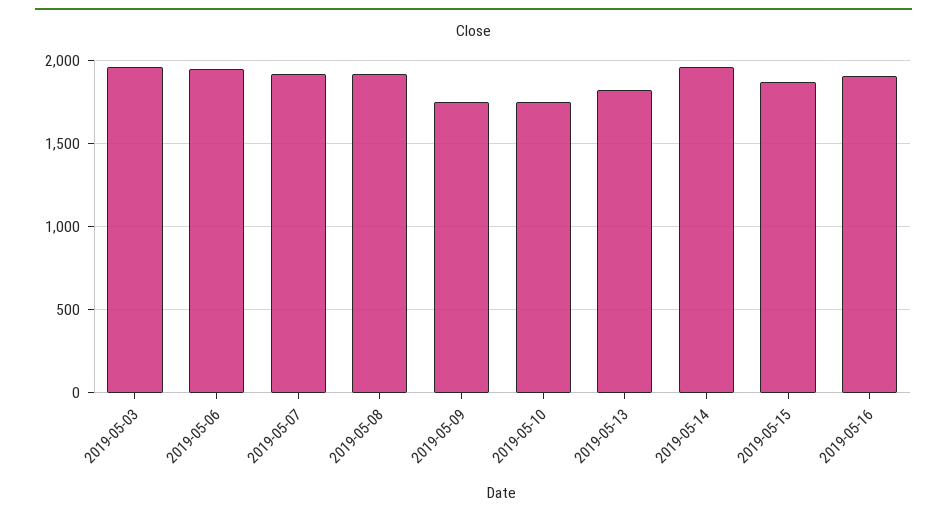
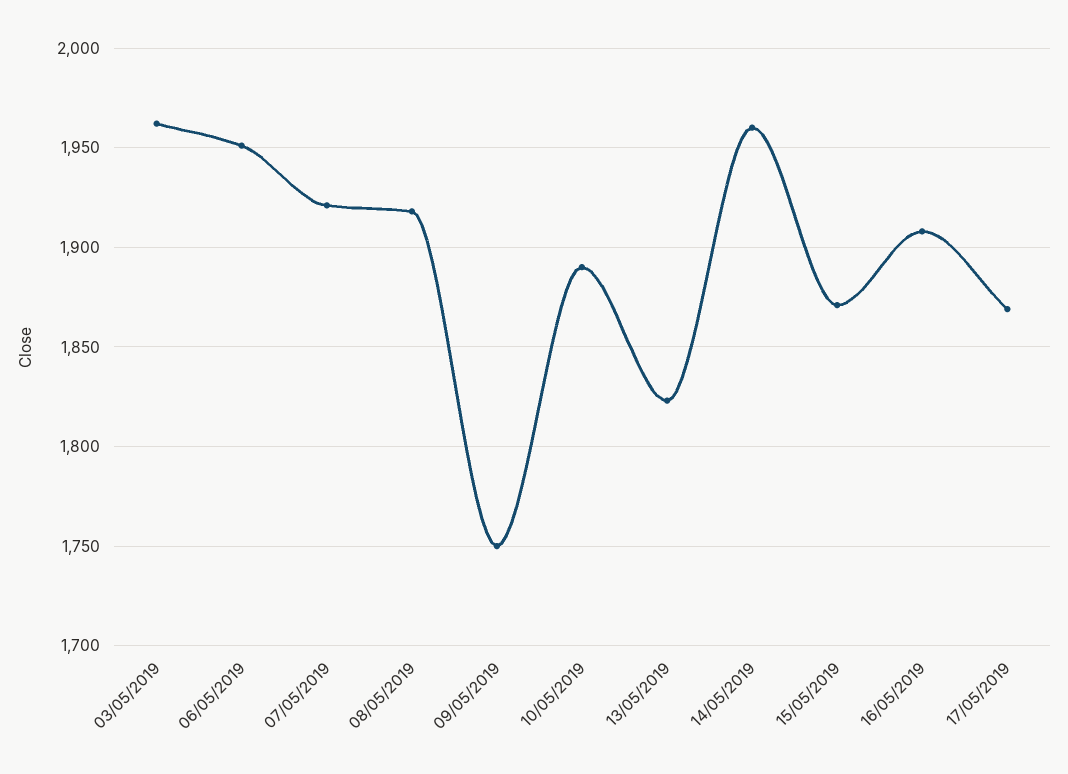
2019-05-10: 1750 -> 1890
17/05/2019: none -> 1870

